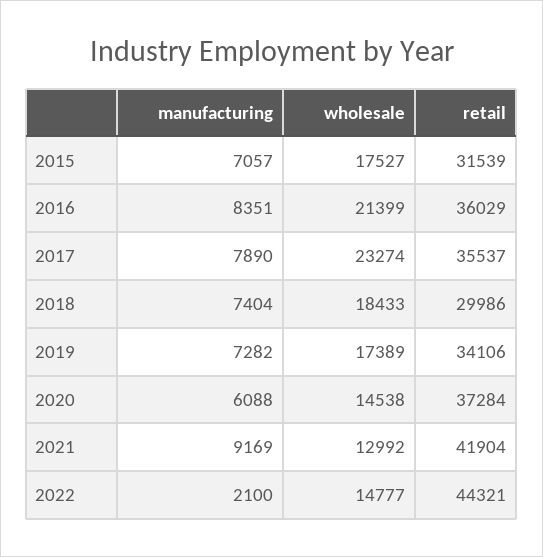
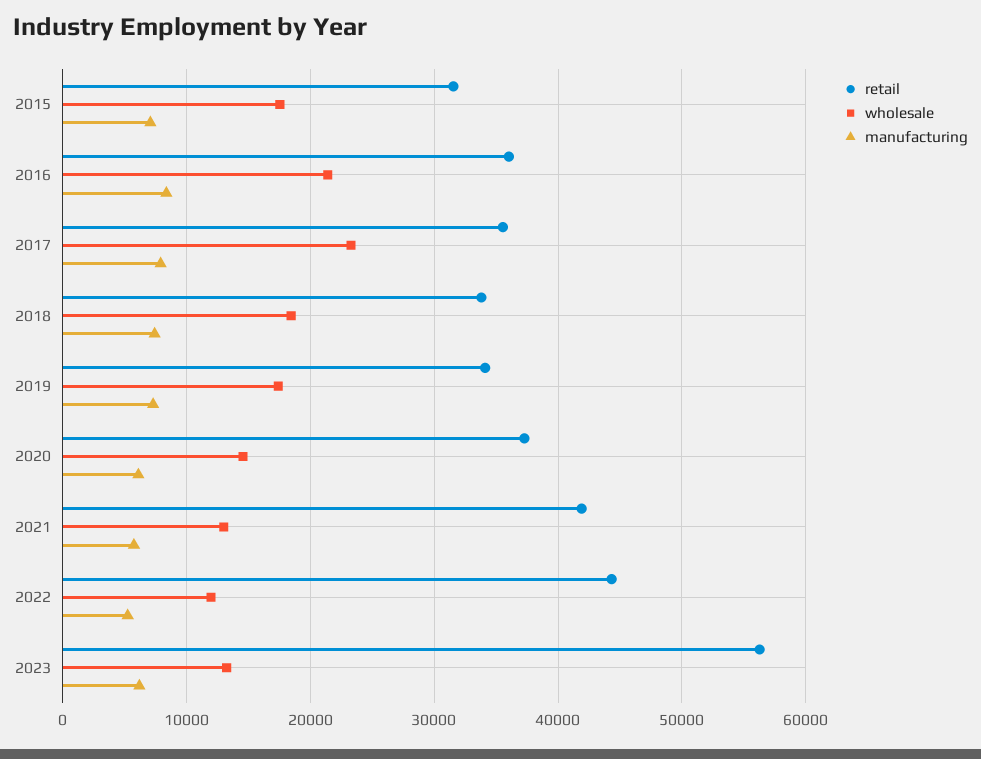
retail, 2018: 29986 -> 34000
manufacturing, 2021: 9169 -> 6000
manufacturing, 2022: 2100 -> 5000
wholesale, 2022: 14777 -> 12000
retail, 2023: none -> 56000
wholesale, 2023: none -> 13000
manufacturing, 2023: none -> 6000

